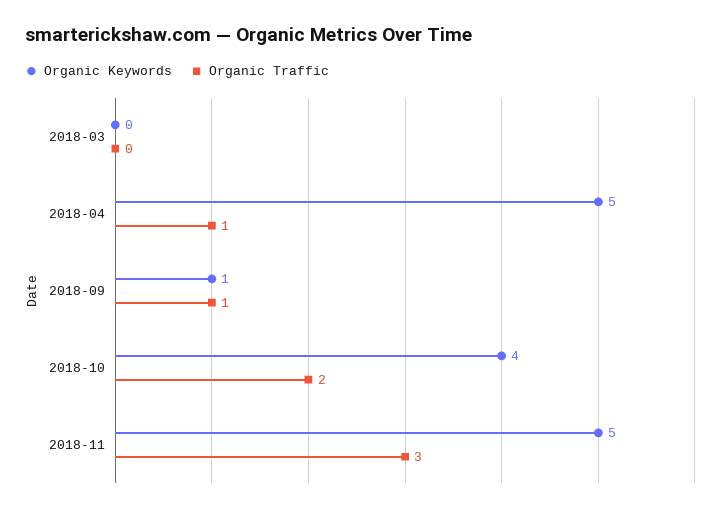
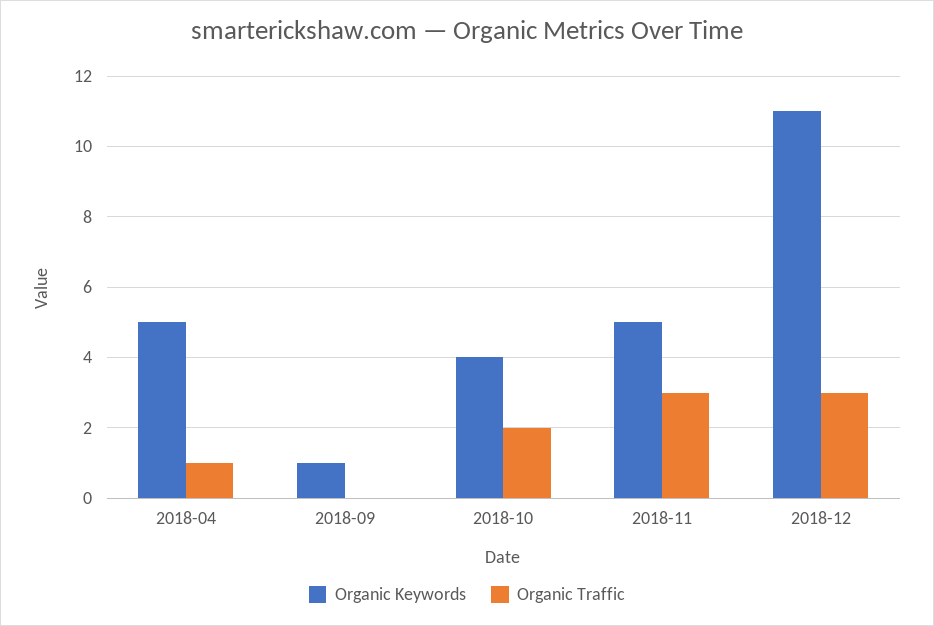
Organic Keywords, 2018-03: 0 -> none
Organic Traffic, 2018-03: 0 -> none
Organic Traffic, 2018-09: 1 -> 0
Organic Keywords, 2018-12: none -> 11
Organic Traffic, 2018-12: none -> 3

